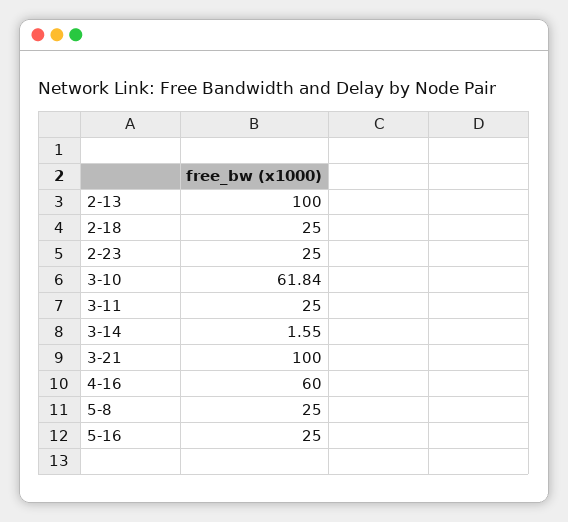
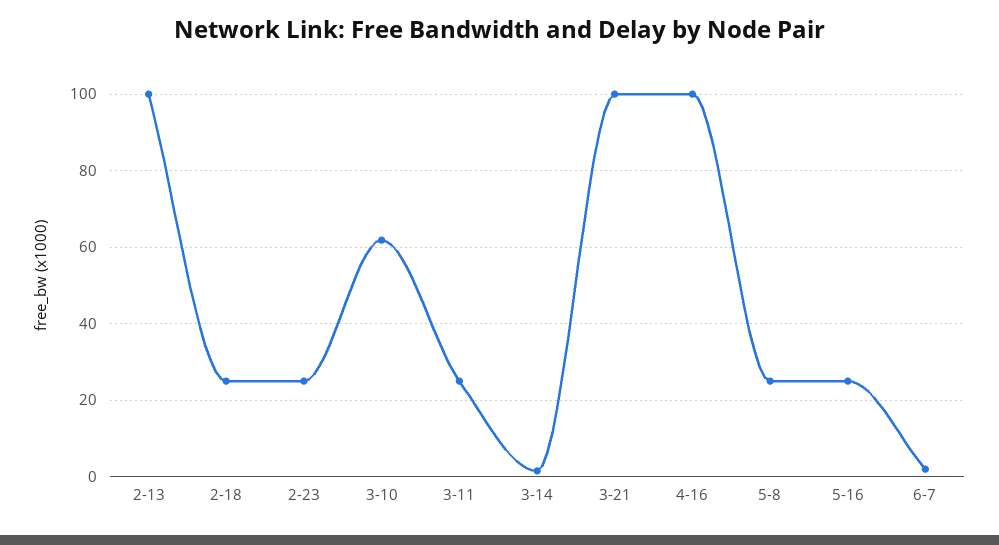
4-16: 60 -> 100
6-7: none -> 2

